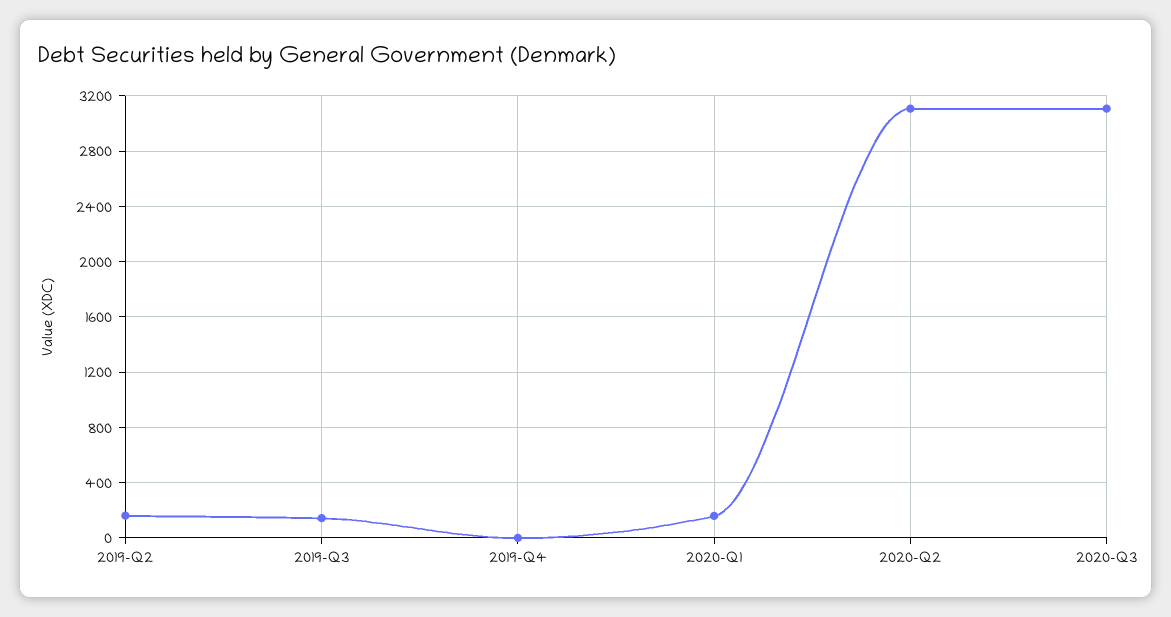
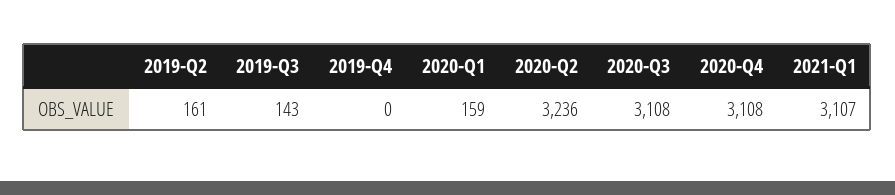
2020-Q2: 3100 -> 3236
2020-Q4: none -> 3108
2021-Q1: none -> 3107

